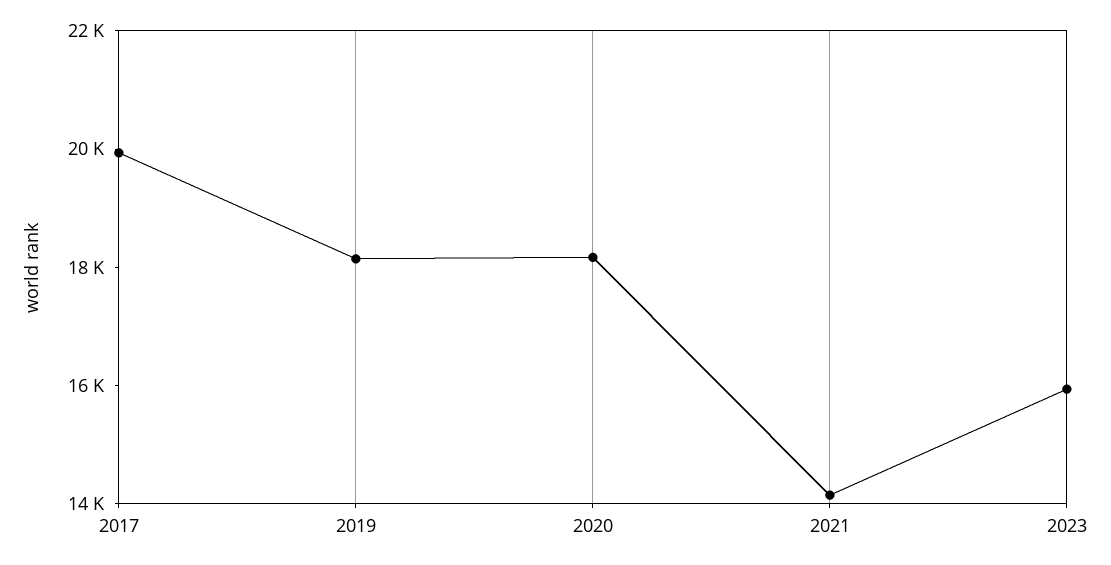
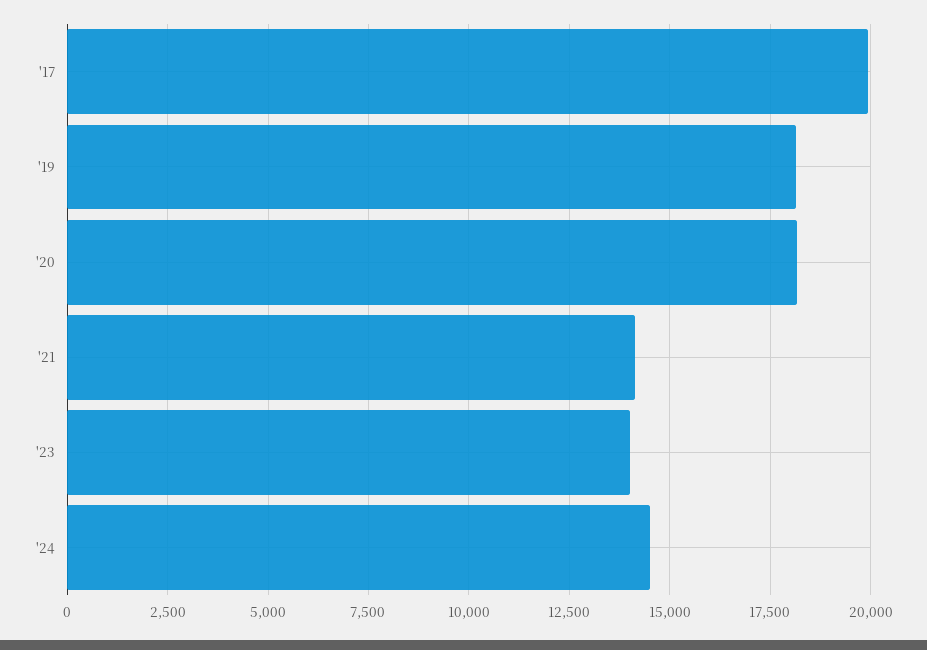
2023: 16000 -> 14000
'24: none -> 14500

